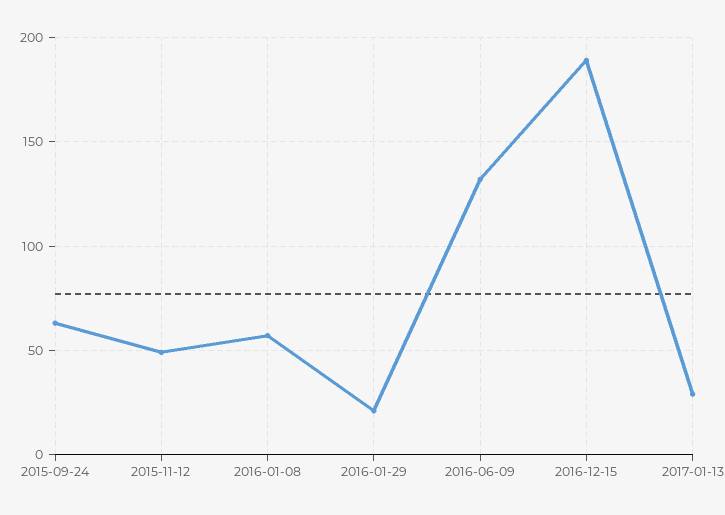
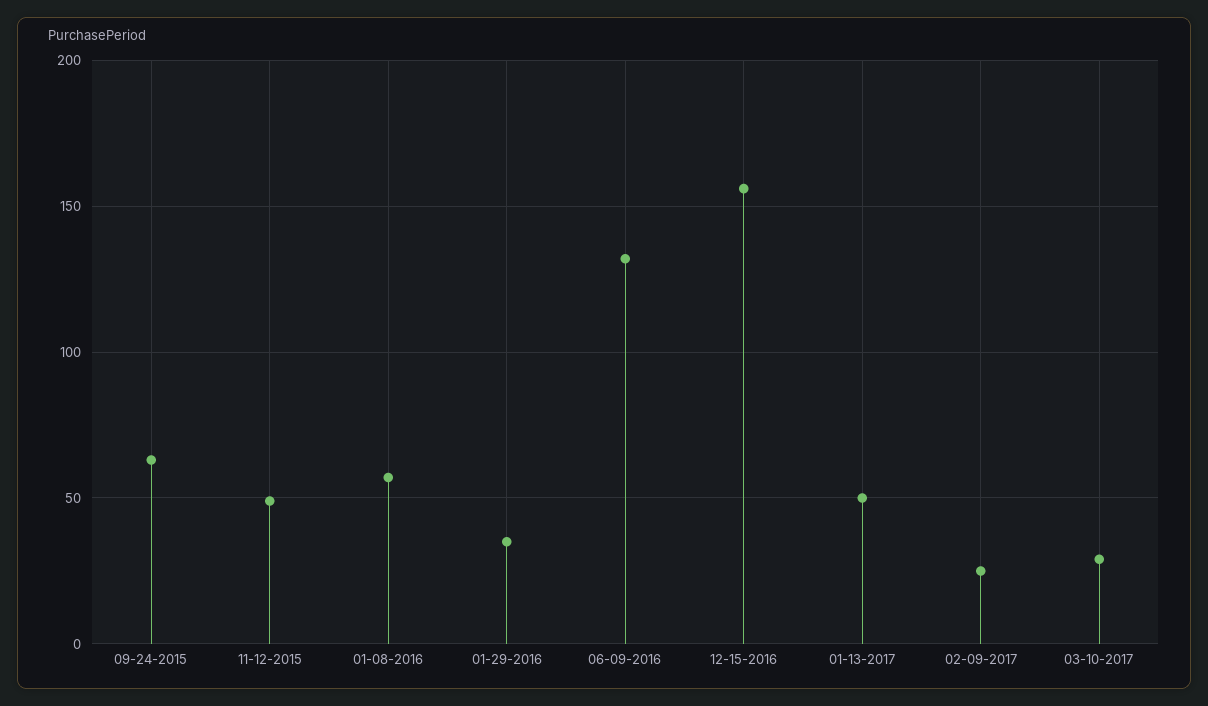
2016-01-29: 20 -> 35
2016-12-15: 190 -> 155
2017-01-13: 30 -> 50
02-09-2017: none -> 25
03-10-2017: none -> 30

